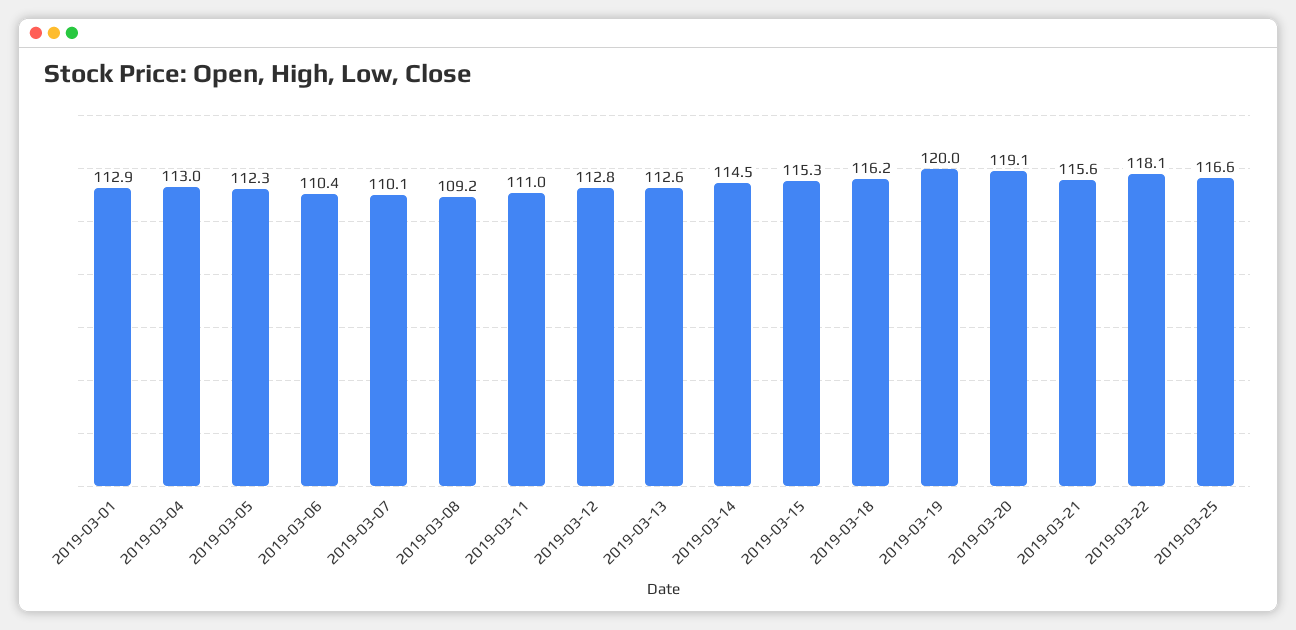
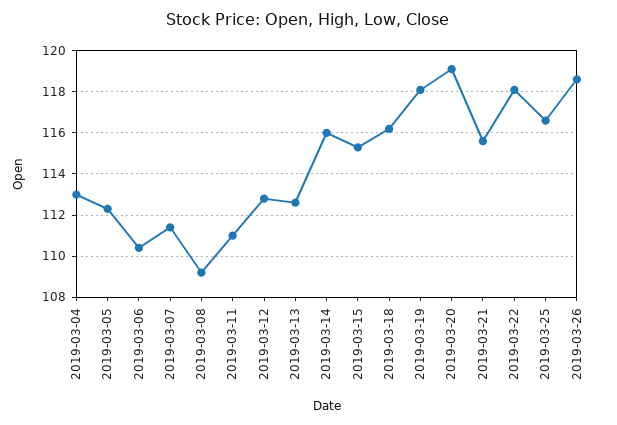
2019-03-01: 112.9 -> none
2019-03-07: 110.1 -> 111.5
2019-03-14: 114.5 -> 116
2019-03-19: 120 -> 118
2019-03-26: none -> 118.5

